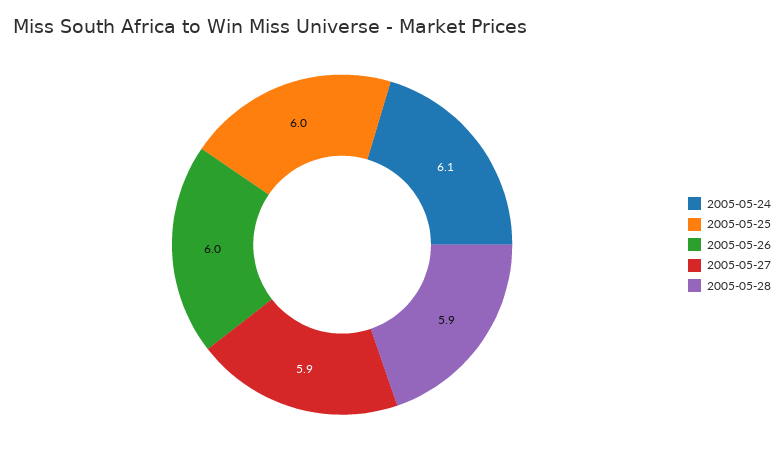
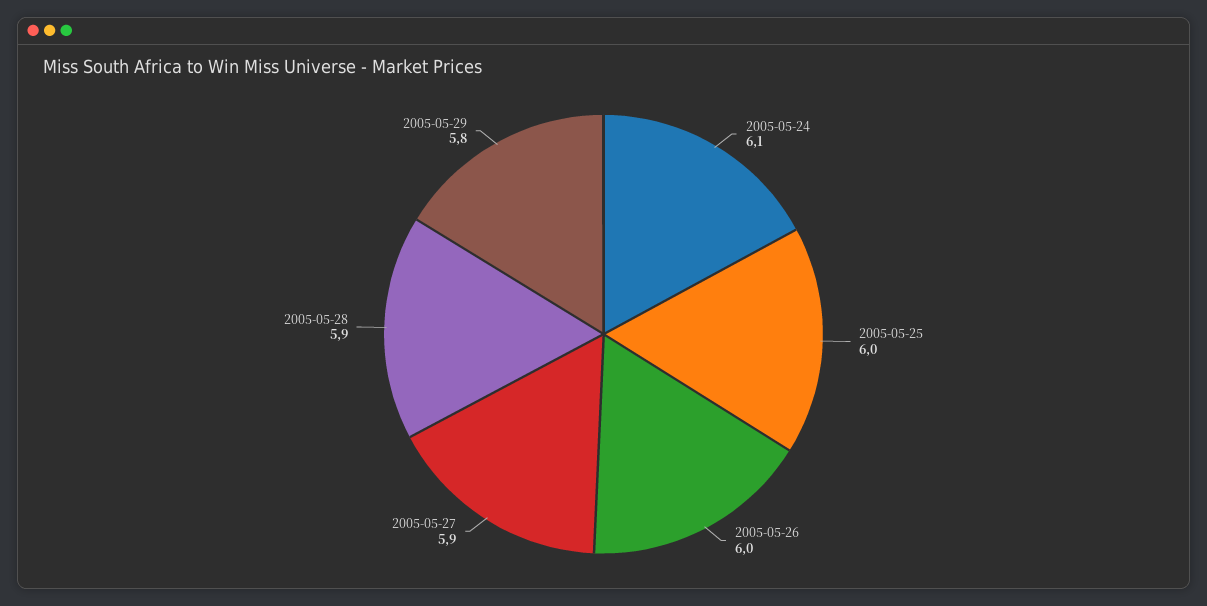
2005-05-29: none -> 5.8

